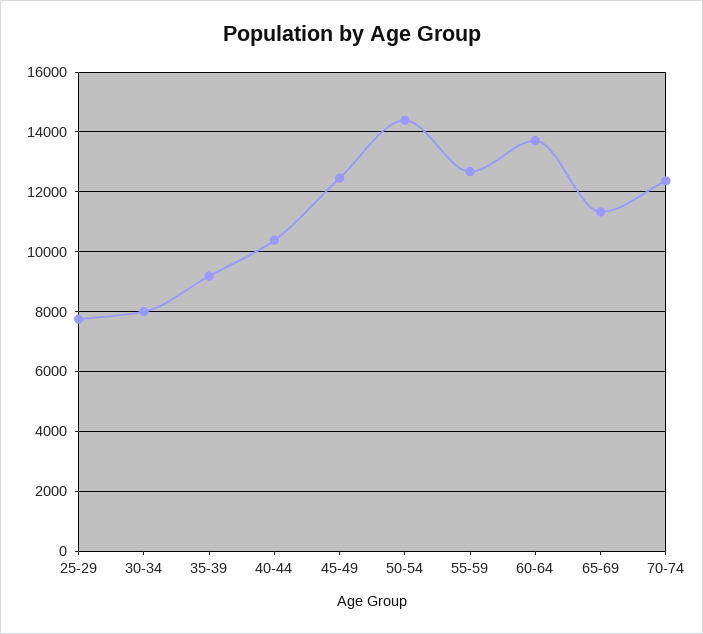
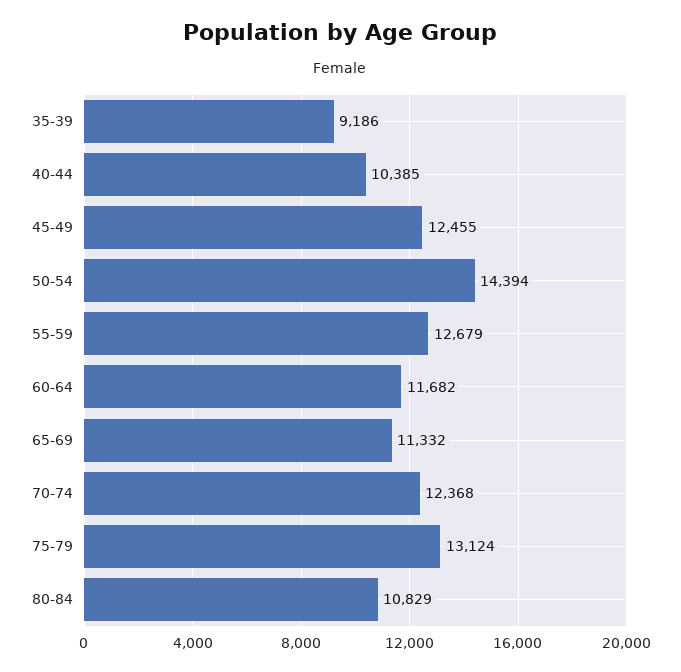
25-29: 7750 -> none
30-34: 8000 -> none
60-64: 13750 -> 11682
75-79: none -> 13124
80-84: none -> 10829

